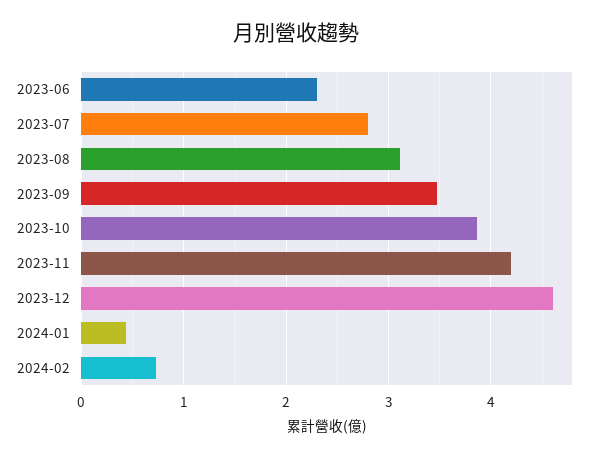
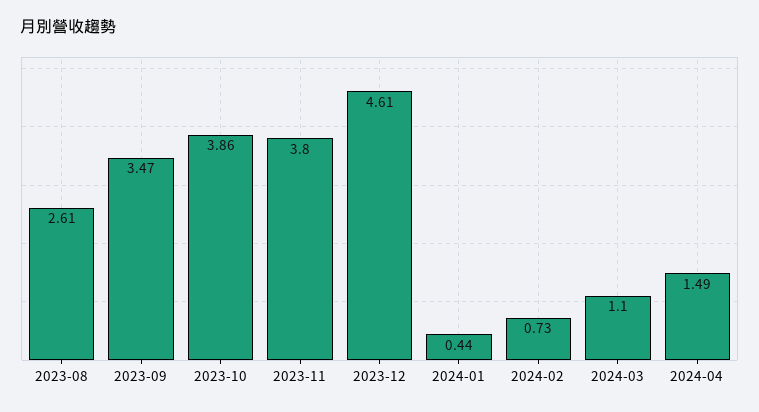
2023-06: 2.3 -> none
2023-07: 2.8 -> none
2023-08: 3.1 -> 2.61
2023-11: 4.2 -> 3.8
2024-03: none -> 1.1
2024-04: none -> 1.49

